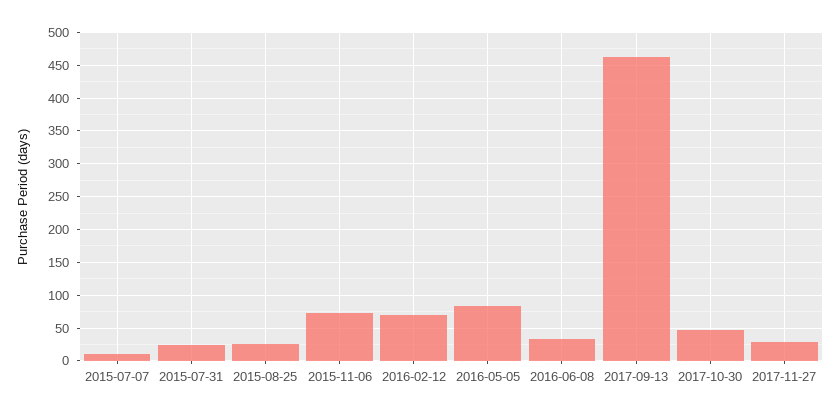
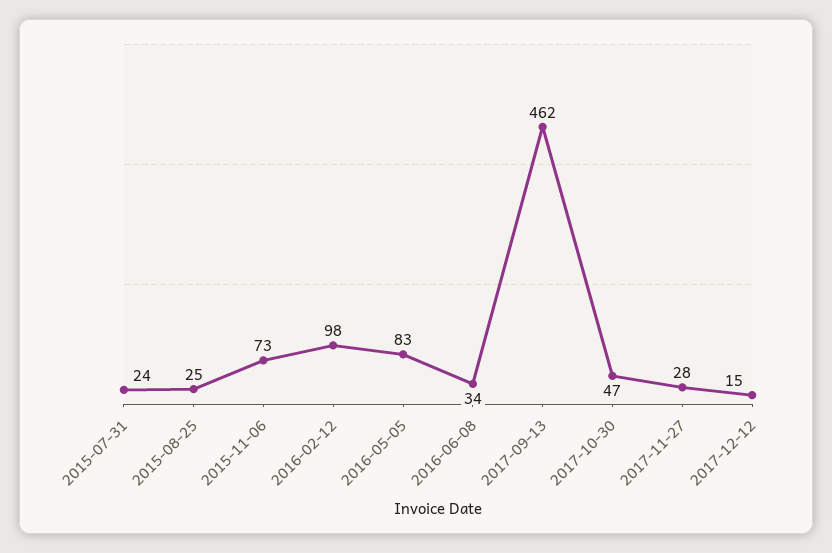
2015-07-07: 10 -> none
2016-02-12: 70 -> 98
2017-12-12: none -> 15

